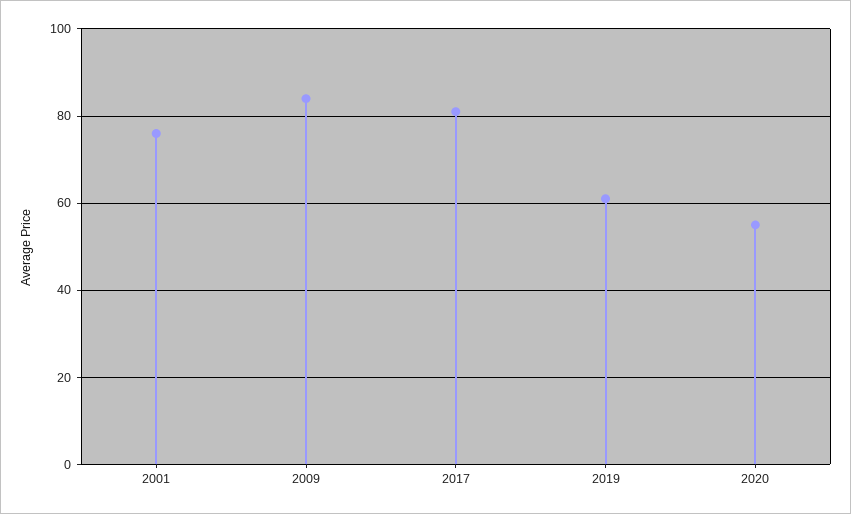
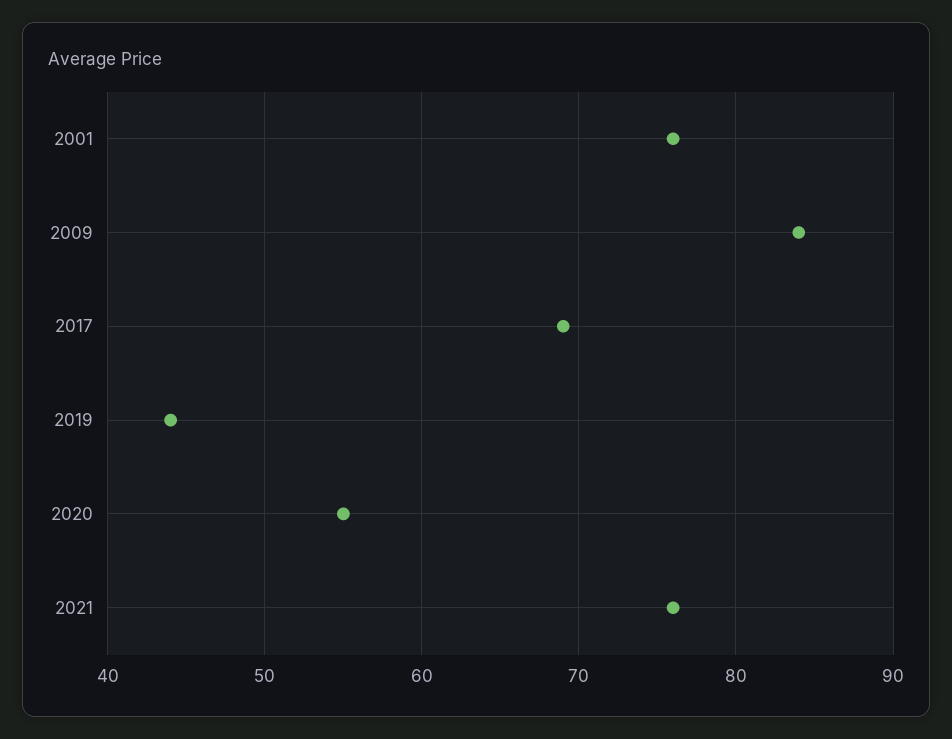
2017: 80 -> 69
2019: 60 -> 44
2021: none -> 76

